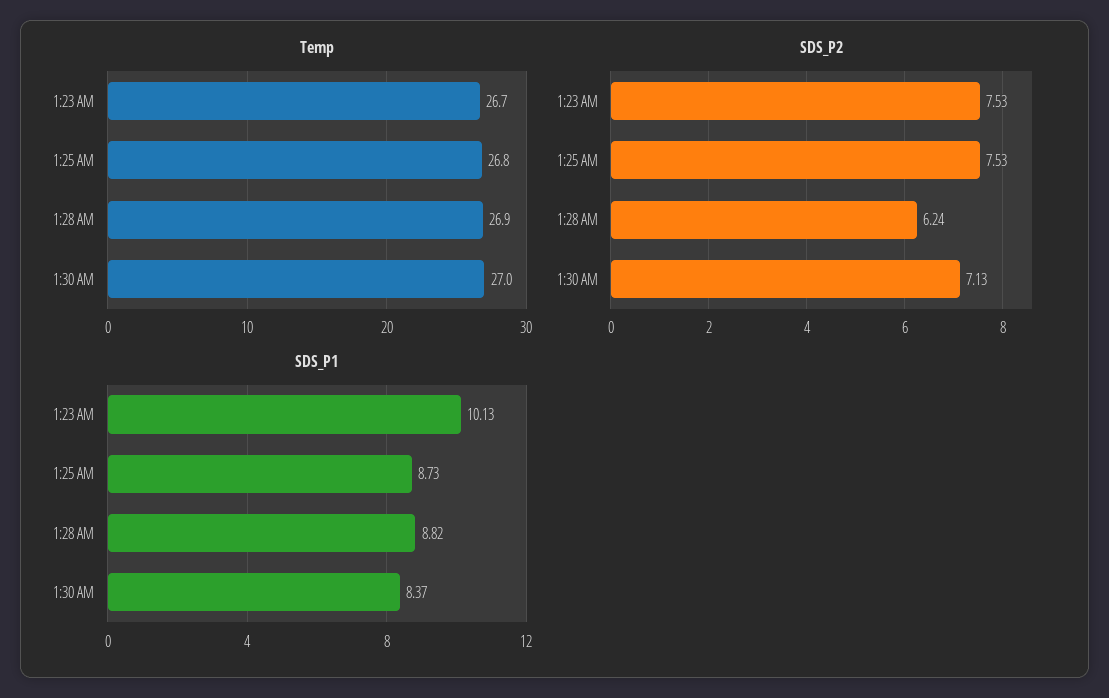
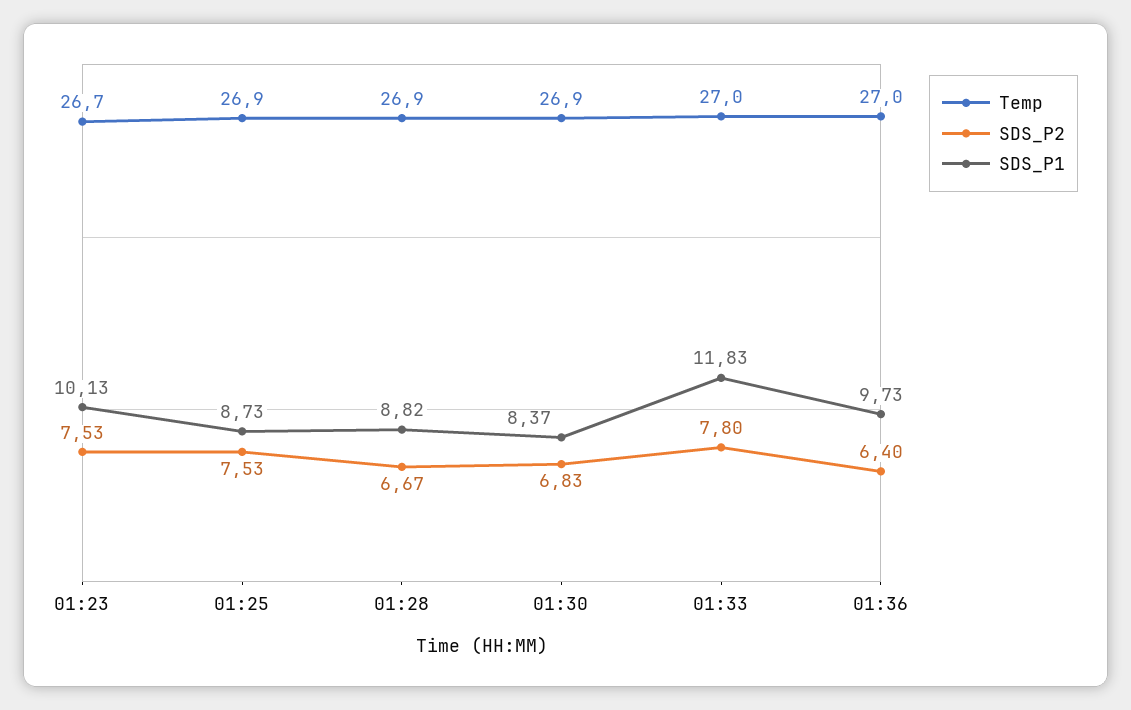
Temp, 1:25 AM: 26.8 -> 26.9
Temp, 1:30 AM: 27 -> 26.9
SDS_P2, 1:28 AM: 6.24 -> 6.67
SDS_P2, 1:30 AM: 7.13 -> 6.83
Temp, 01:33: none -> 27
SDS_P2, 01:33: none -> 7.8
SDS_P1, 01:33: none -> 11.83
Temp, 01:36: none -> 27
SDS_P2, 01:36: none -> 6.4
SDS_P1, 01:36: none -> 9.73

